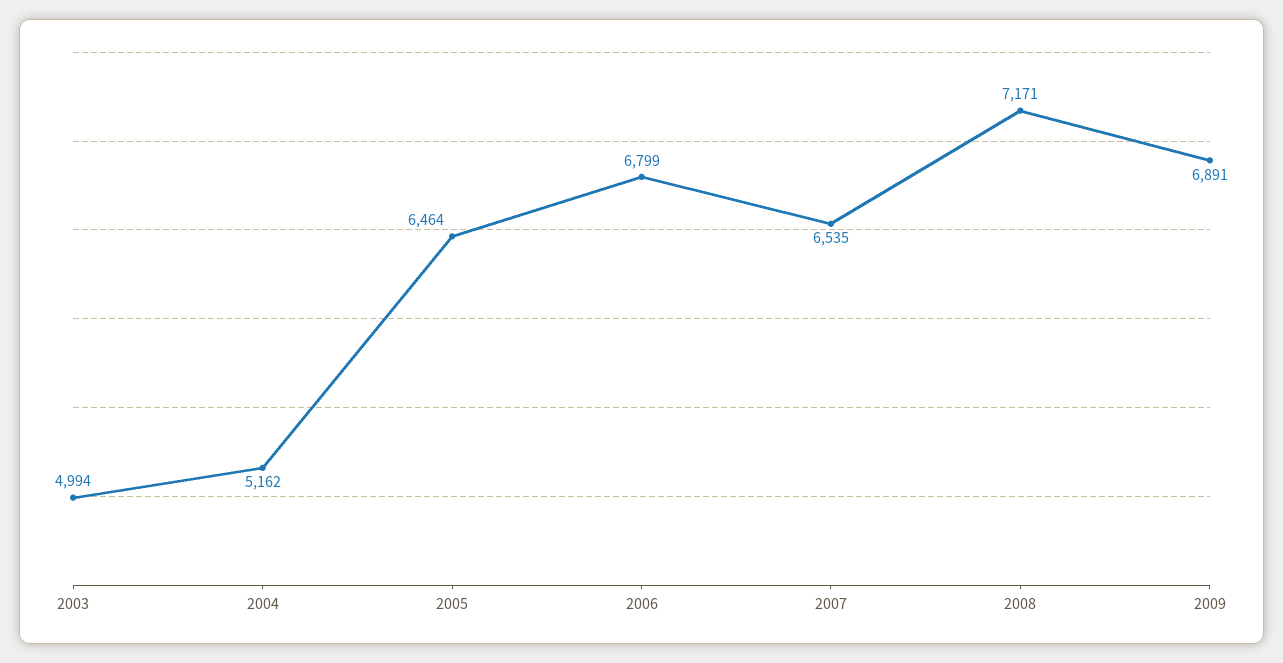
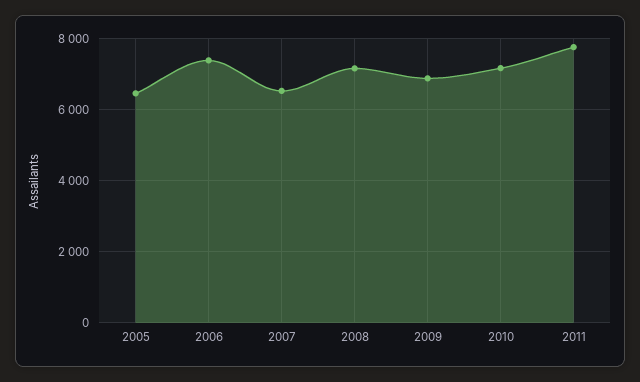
2003: 4994 -> none
2004: 5162 -> none
2006: 6799 -> 7400
2010: none -> 7200
2011: none -> 7800

